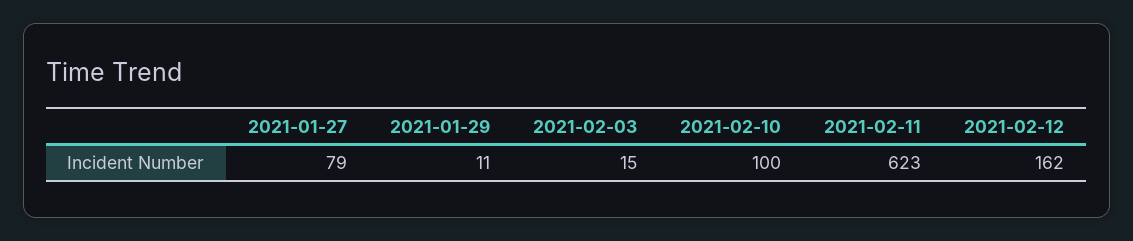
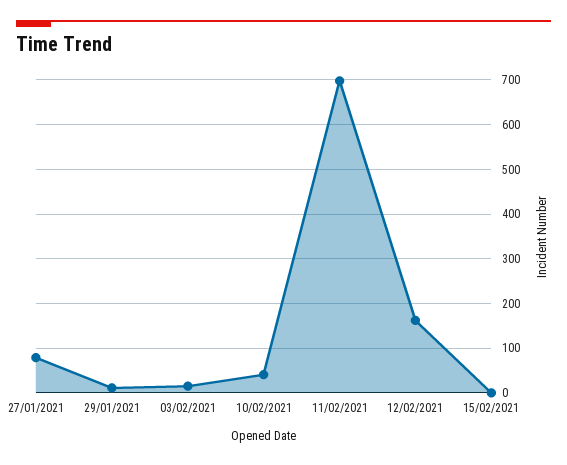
2021-02-10: 100 -> 40
2021-02-11: 623 -> 700
15/02/2021: none -> 0

